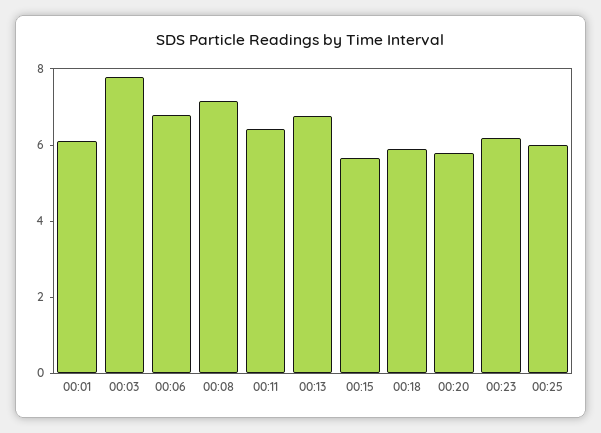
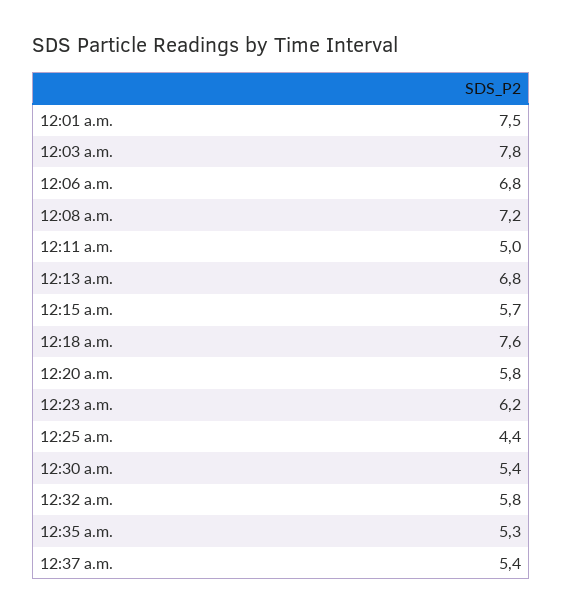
00:01: 6 -> 7.5
00:11: 6.5 -> 5
00:18: 6 -> 7.6
00:25: 6 -> 4.4
12:30 a.m.: none -> 5.4
12:32 a.m.: none -> 5.8
12:35 a.m.: none -> 5.3
12:37 a.m.: none -> 5.4

